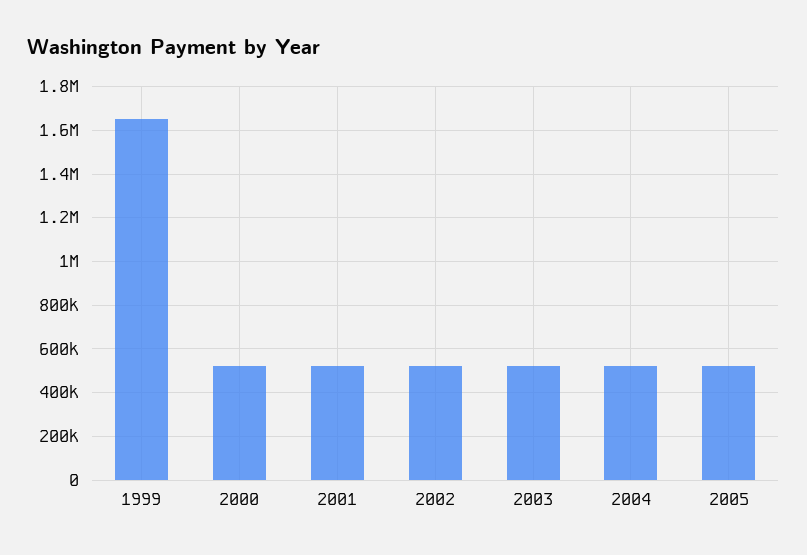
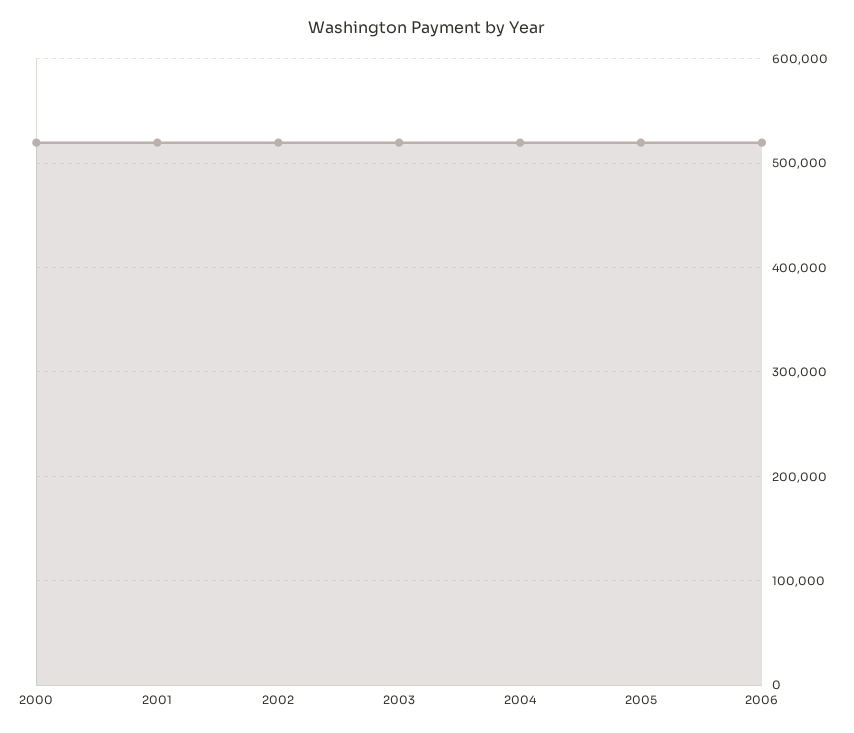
1999: 1650000 -> none
2006: none -> 520000

